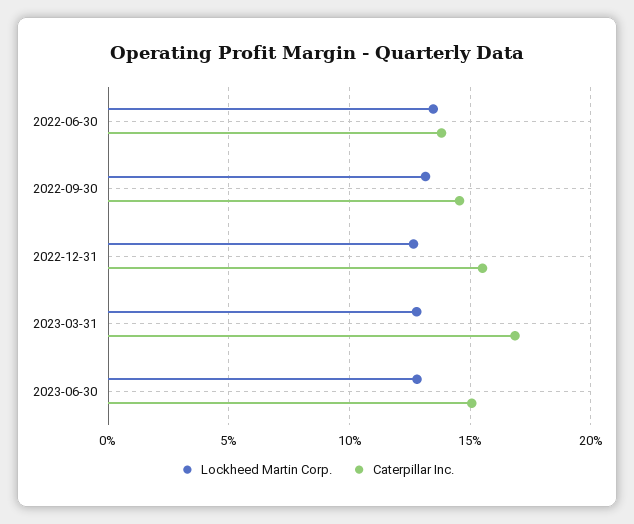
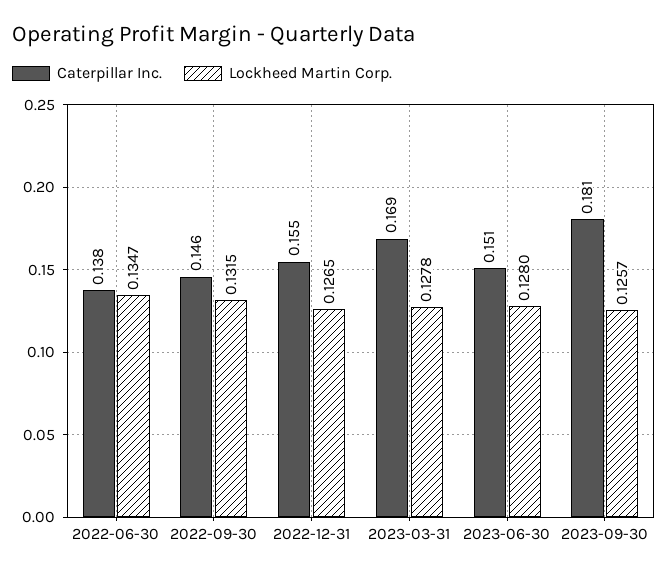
Caterpillar Inc., 2023-09-30: none -> 0.181
Lockheed Martin Corp., 2023-09-30: none -> 0.1257

